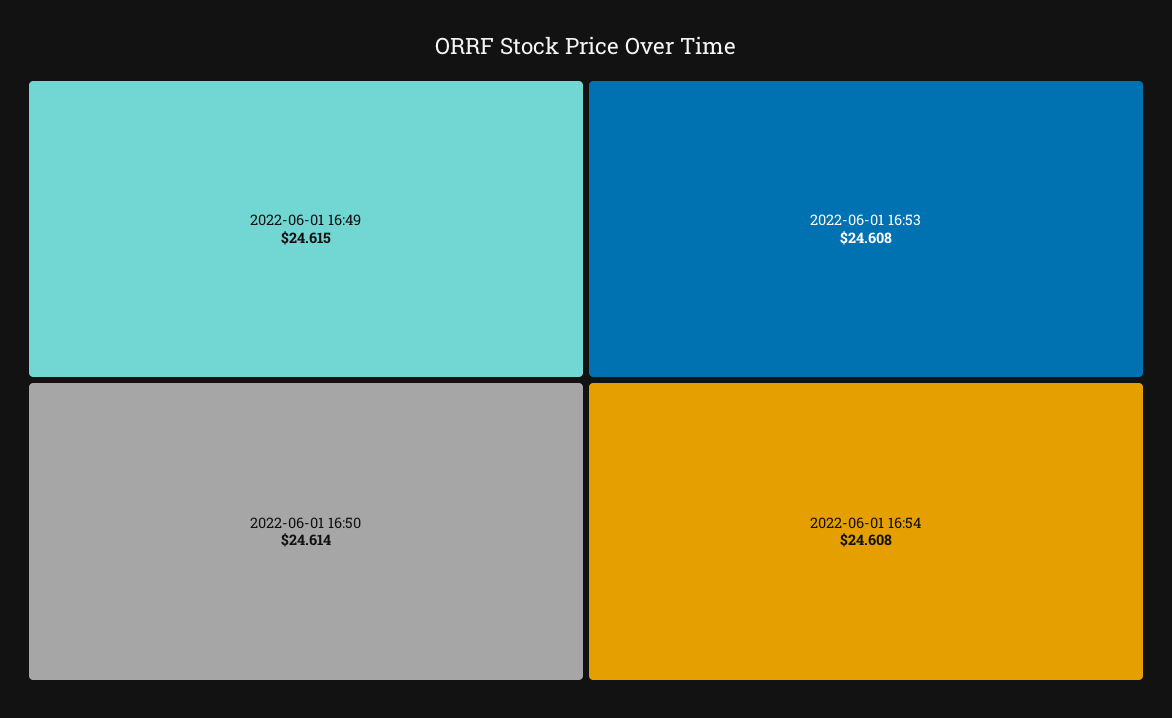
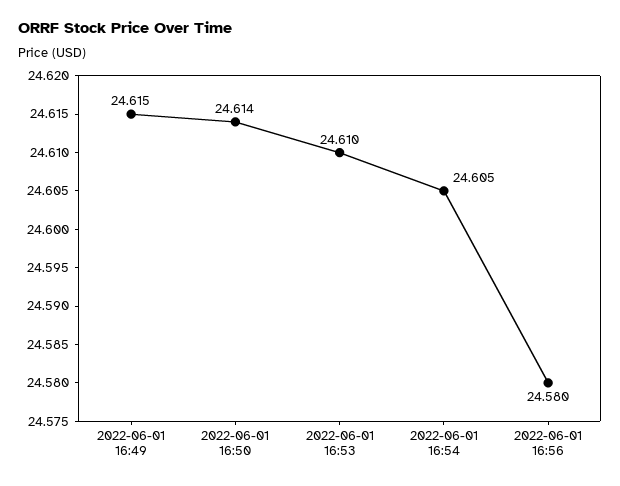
2022-06-01 16:53: 24.608 -> 24.61
2022-06-01 16:54: 24.608 -> 24.605
2022-06-01 16:56: none -> 24.58

